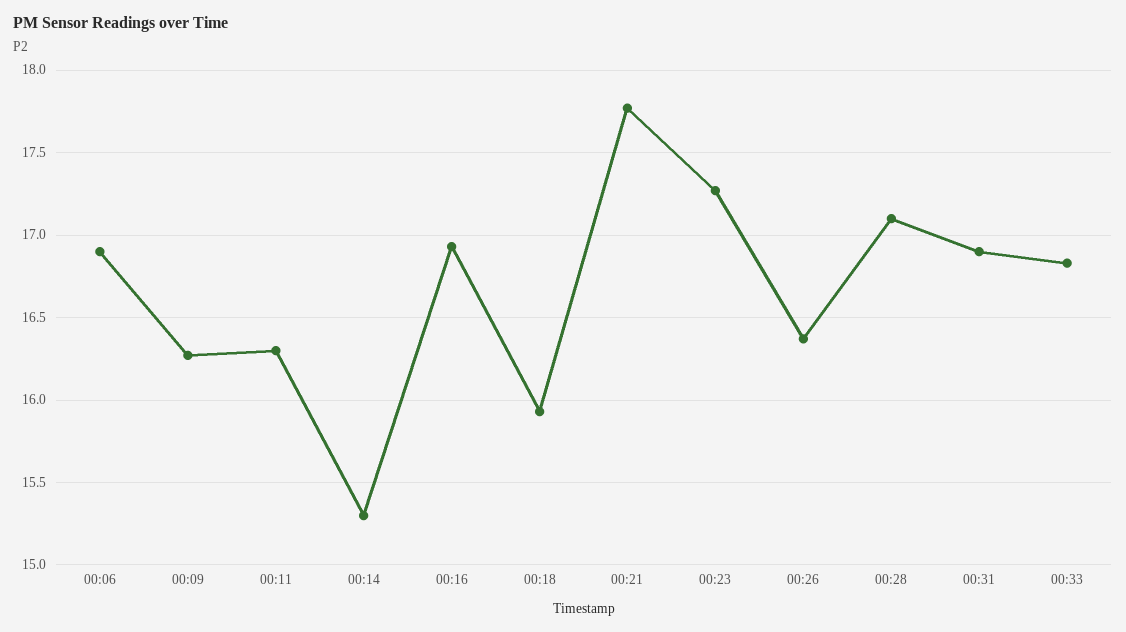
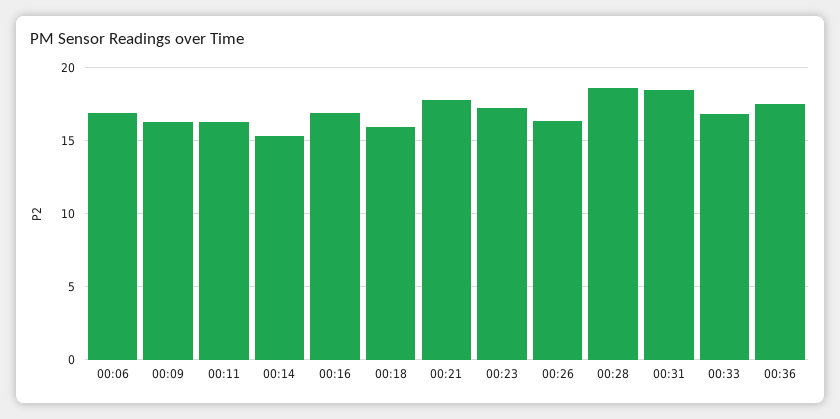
00:28: 17.1 -> 18.5
00:31: 16.9 -> 18.5
00:36: none -> 17.5

